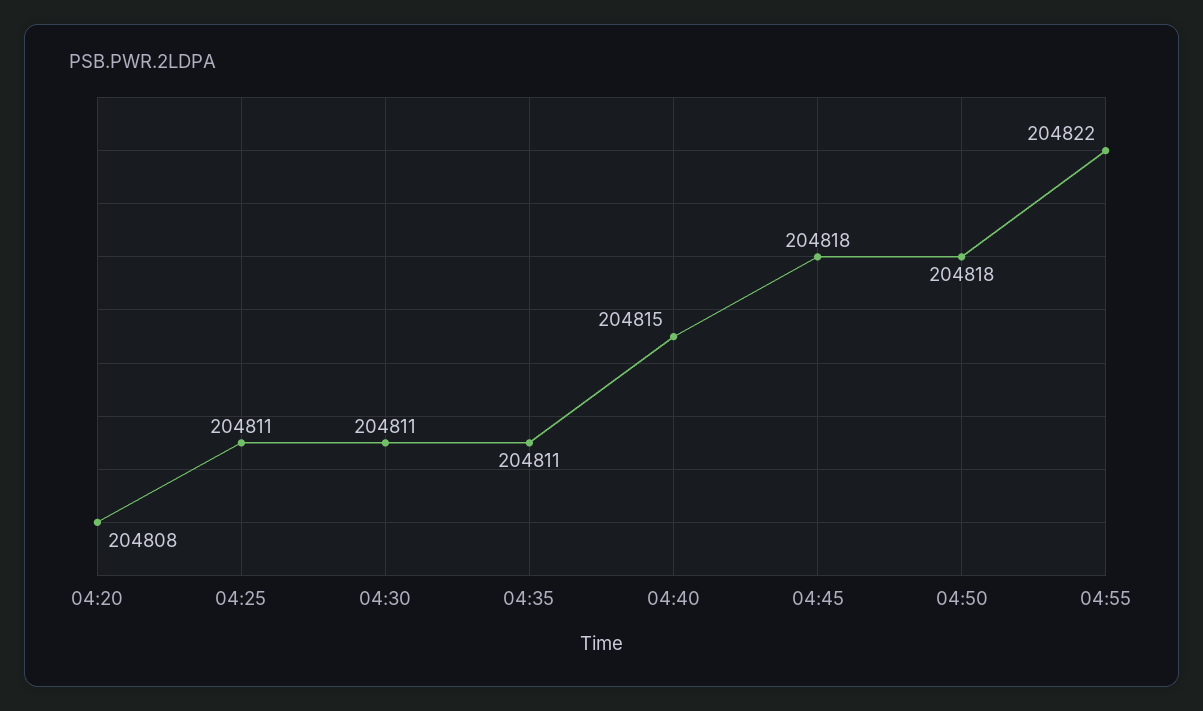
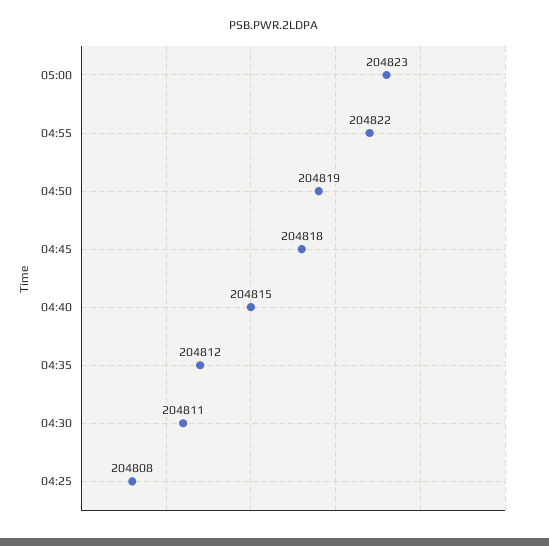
04:20: 204808 -> none
04:25: 204811 -> 204808
04:35: 204811 -> 204812
04:50: 204818 -> 204819
05:00: none -> 204823

